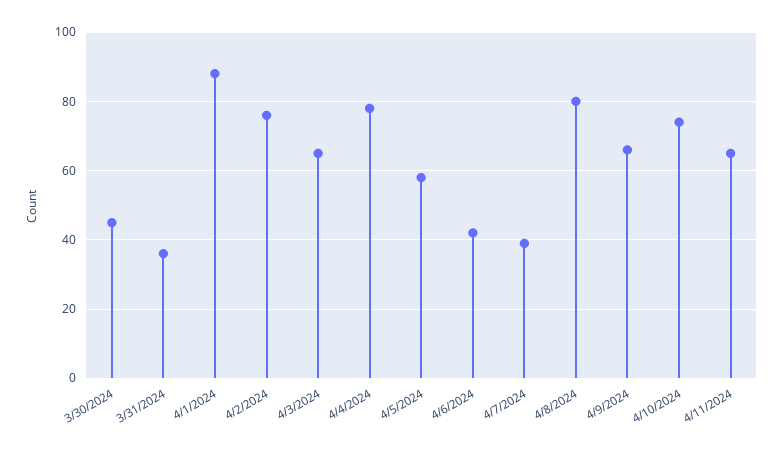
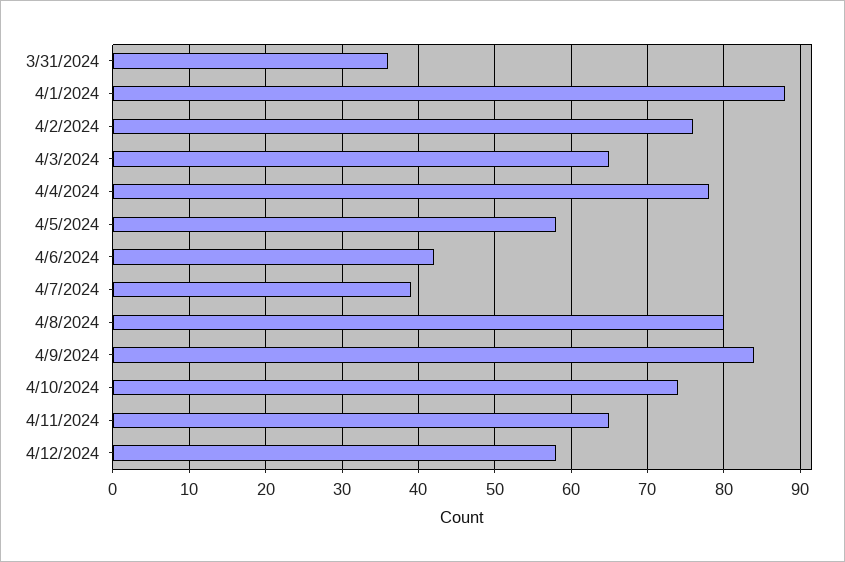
3/30/2024: 45 -> none
4/9/2024: 65 -> 84
4/12/2024: none -> 58

